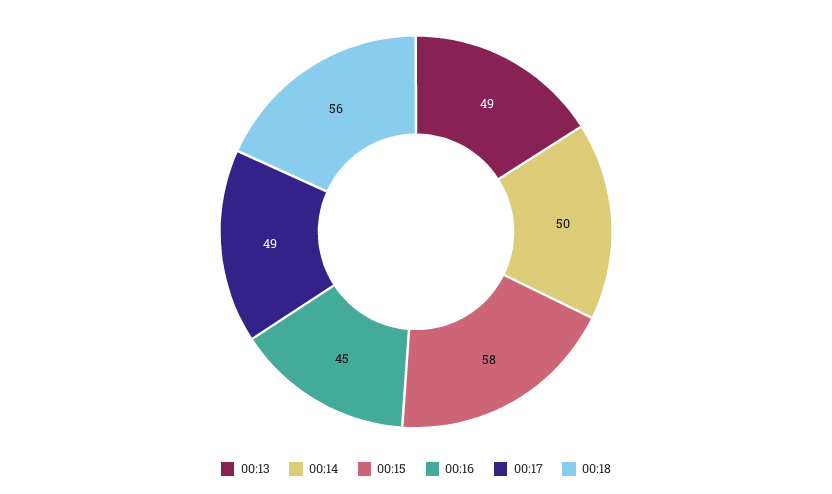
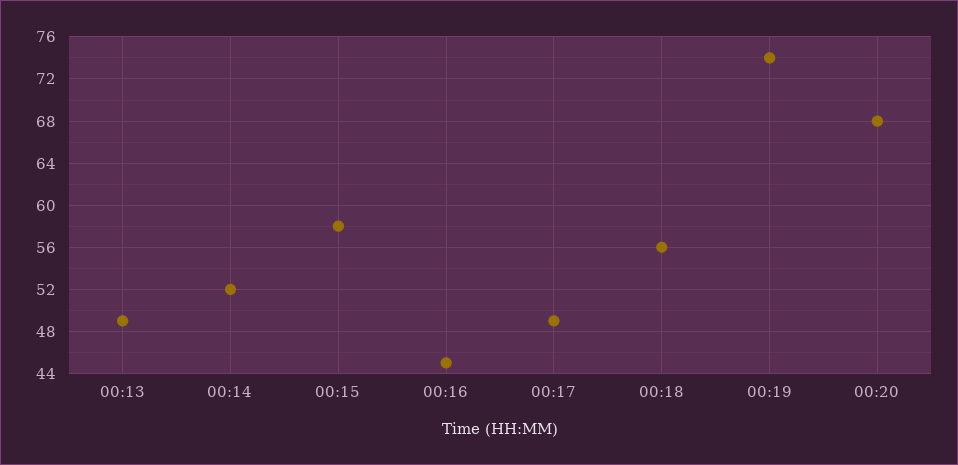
00:14: 50 -> 52
00:19: none -> 74
00:20: none -> 68

